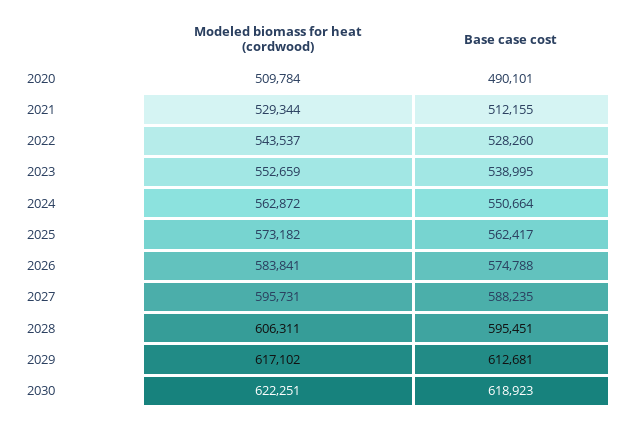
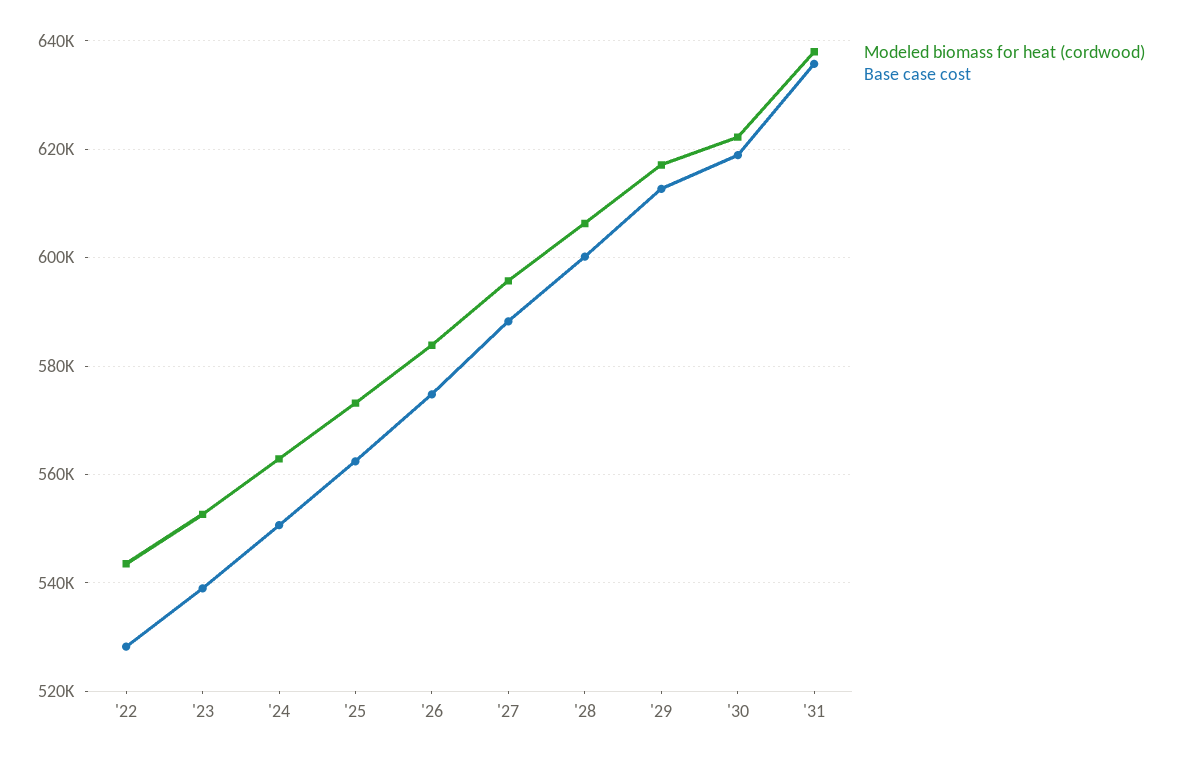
Modeled biomass for heat (cordwood), 2020: 509784 -> none
Base case cost, 2020: 490101 -> none
Modeled biomass for heat (cordwood), 2021: 529344 -> none
Base case cost, 2021: 512155 -> none
Base case cost, 2028: 595451 -> 600000
Modeled biomass for heat (cordwood), '31: none -> 638000
Base case cost, '31: none -> 636000

